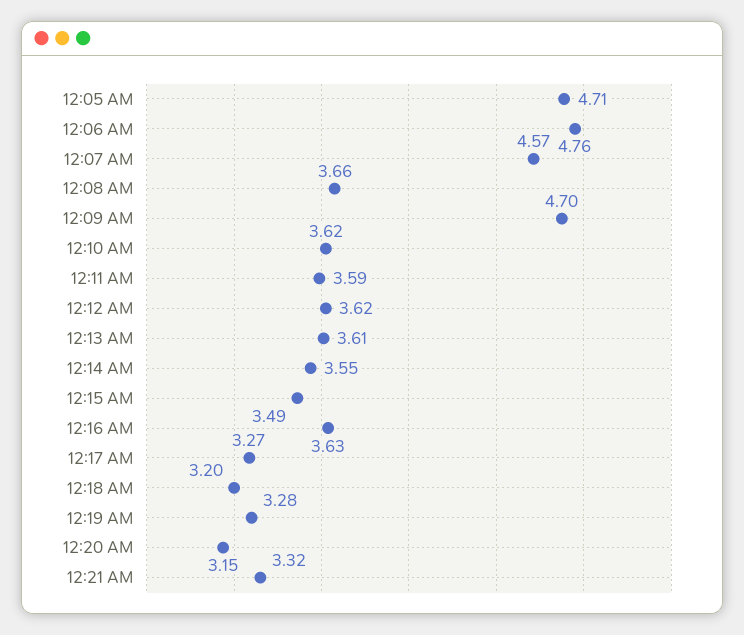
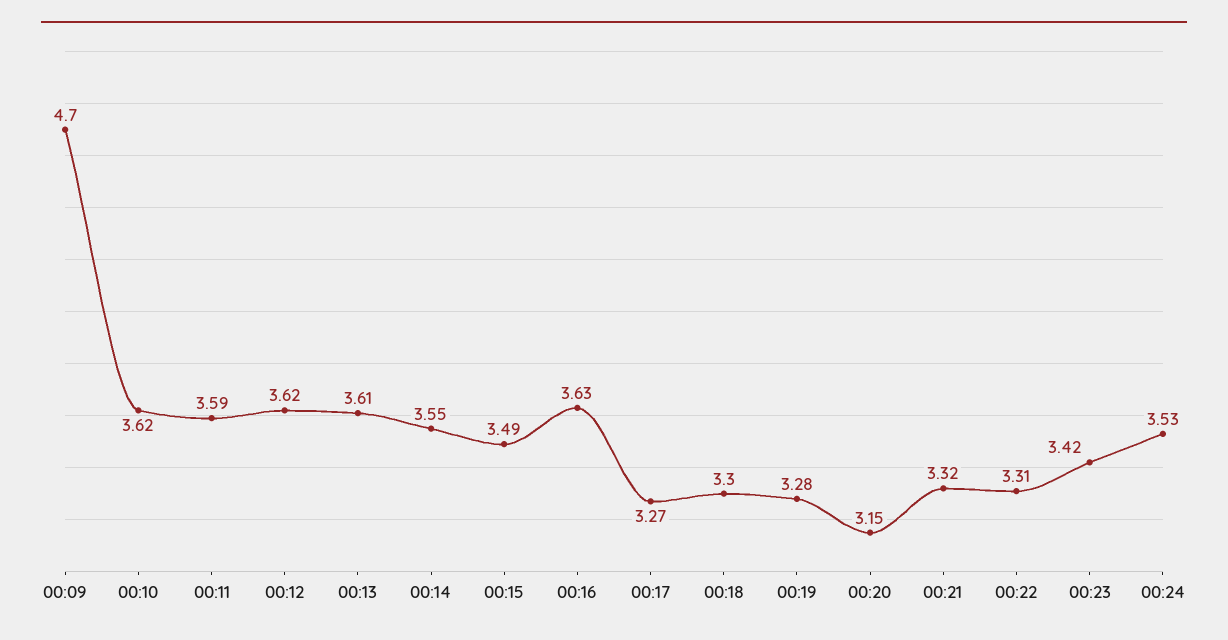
12:05 AM: 4.71 -> none
12:06 AM: 4.76 -> none
12:07 AM: 4.57 -> none
12:08 AM: 3.66 -> none
12:18 AM: 3.2 -> 3.3
00:22: none -> 3.31
00:23: none -> 3.42
00:24: none -> 3.53

